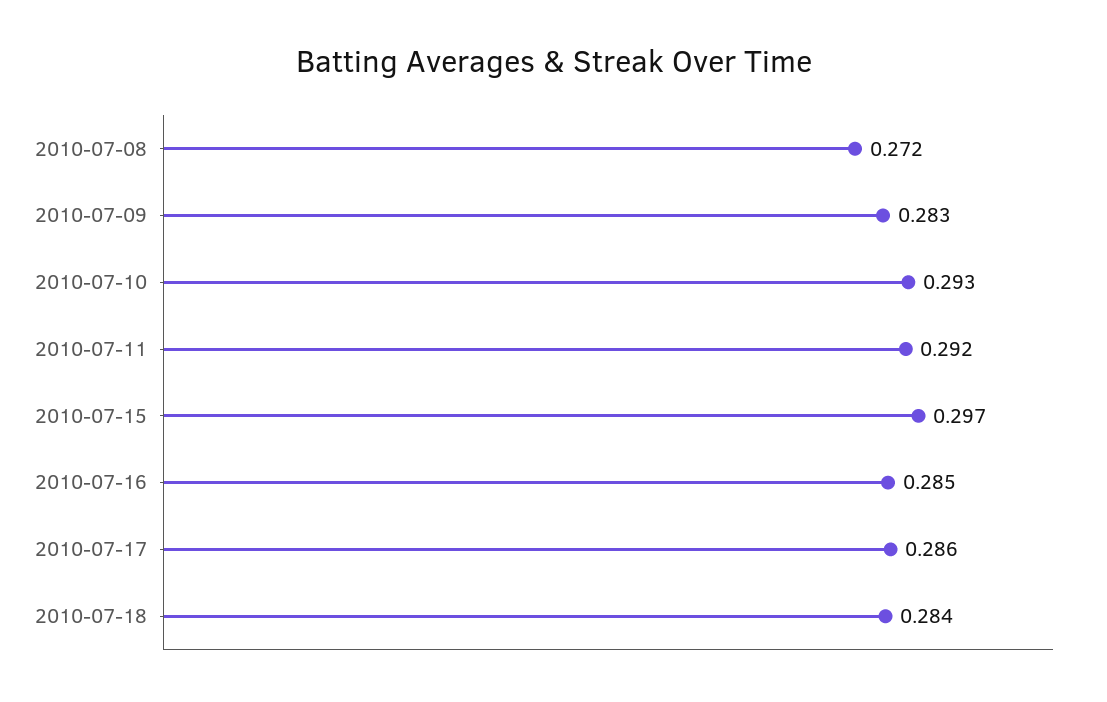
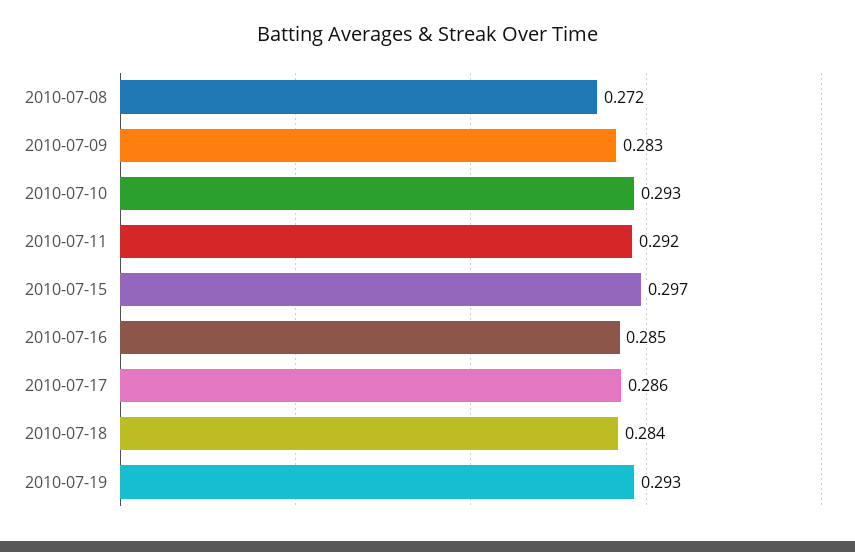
2010-07-19: none -> 0.293

